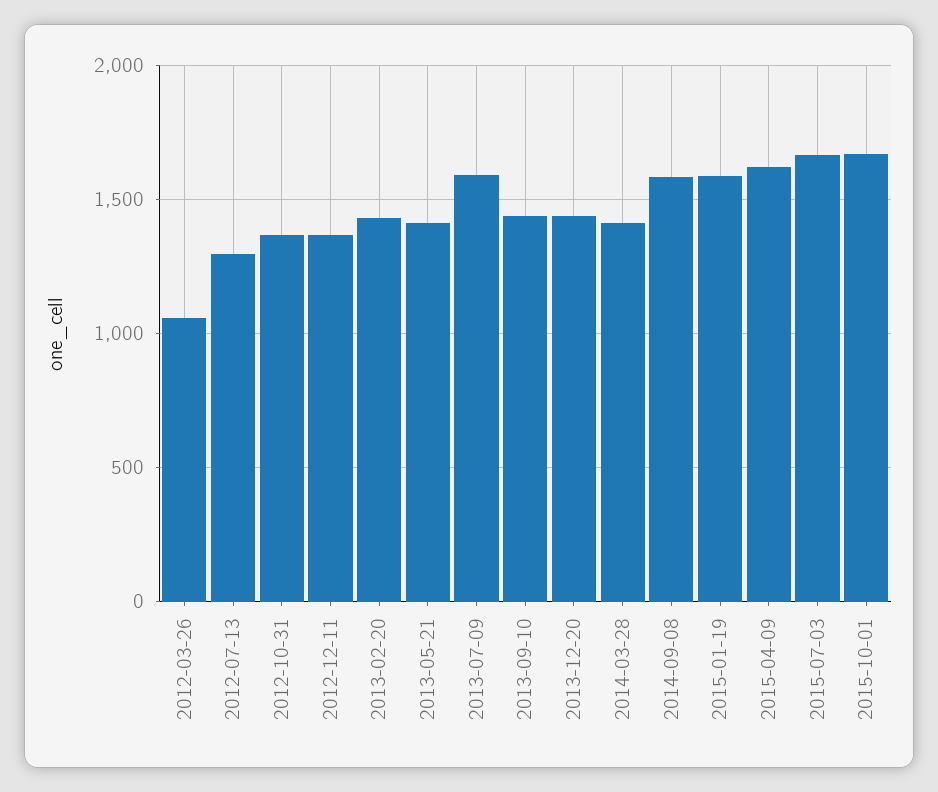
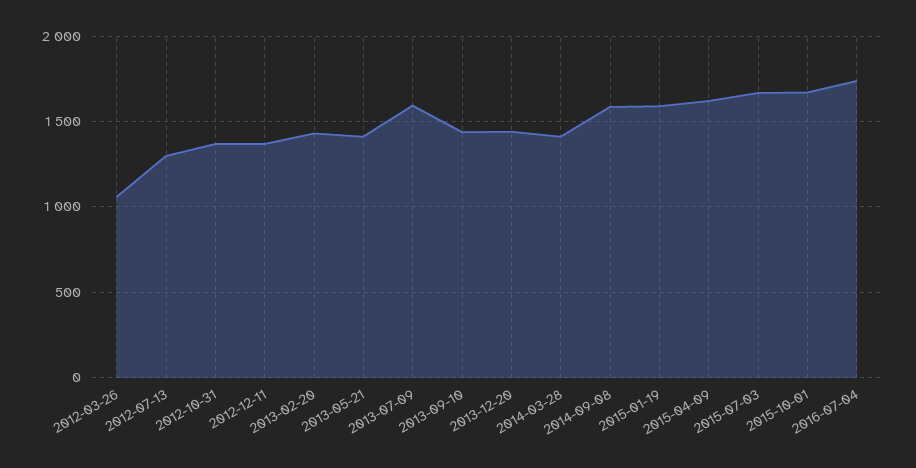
2016-07-04: none -> 1750

